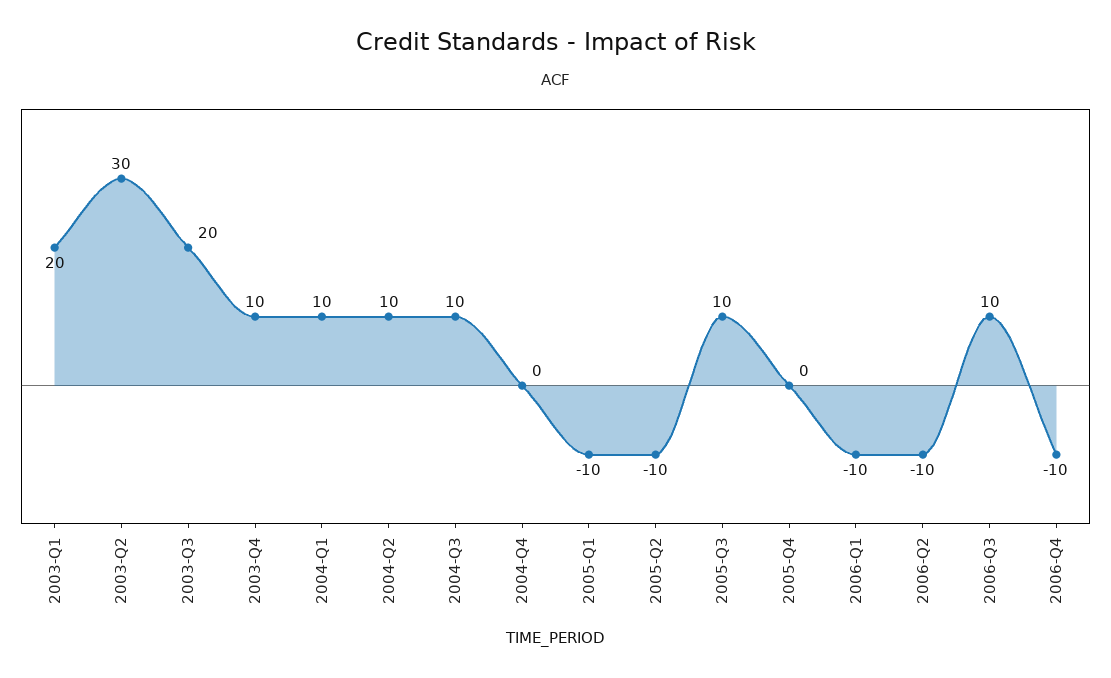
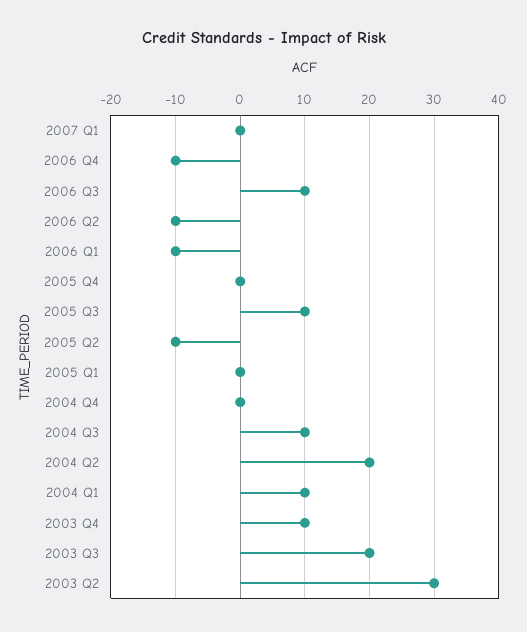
2003-Q1: 20 -> none
2004-Q2: 10 -> 20
2005-Q1: -10 -> 0
2007 Q1: none -> 0

